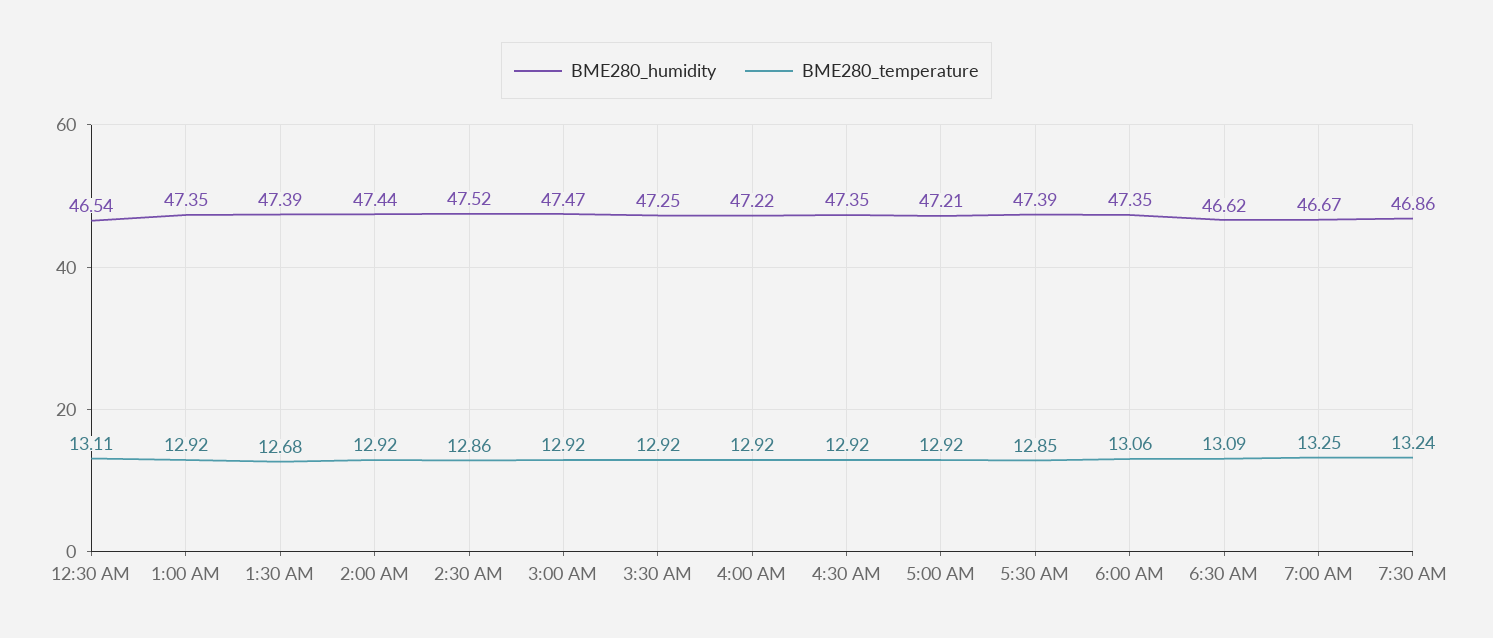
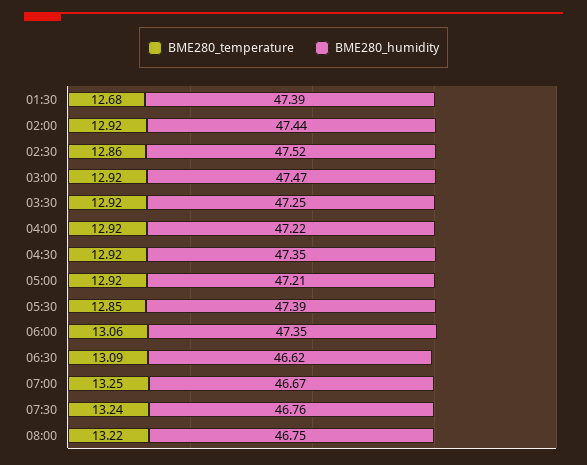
BME280_humidity, 12:30 AM: 46.54 -> none
BME280_temperature, 12:30 AM: 13.11 -> none
BME280_humidity, 1:00 AM: 47.35 -> none
BME280_temperature, 1:00 AM: 12.92 -> none
BME280_humidity, 7:30 AM: 46.86 -> 46.76
BME280_temperature, 08:00: none -> 13.22
BME280_humidity, 08:00: none -> 46.75

